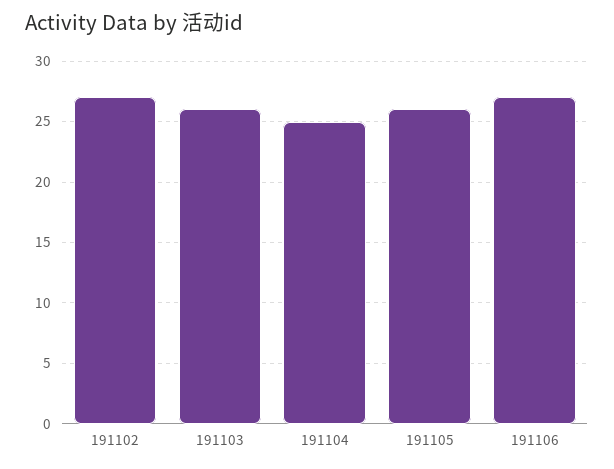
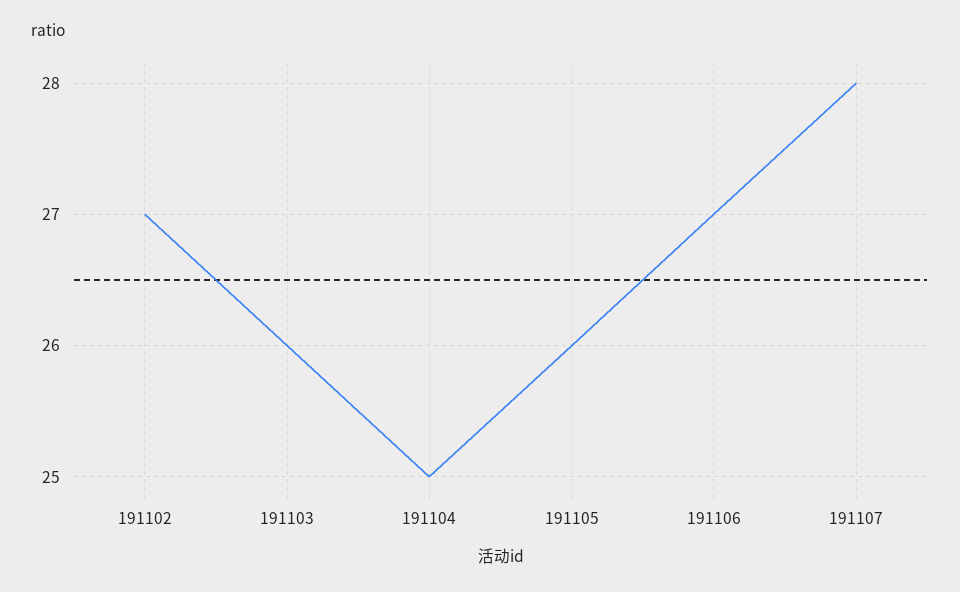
191107: none -> 28

